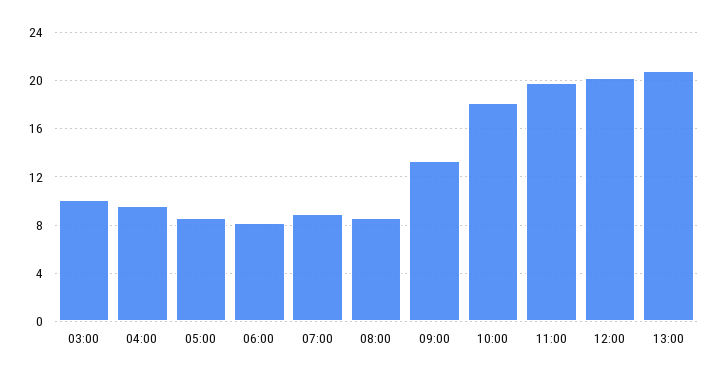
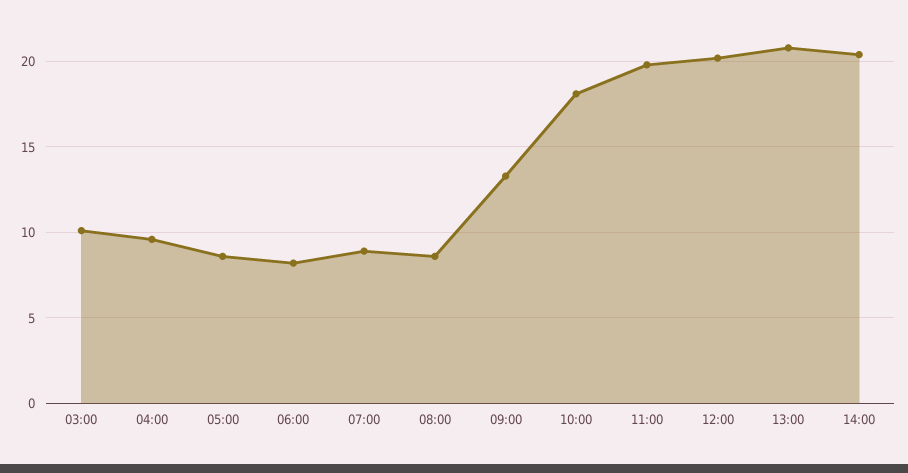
14:00: none -> 20.5

